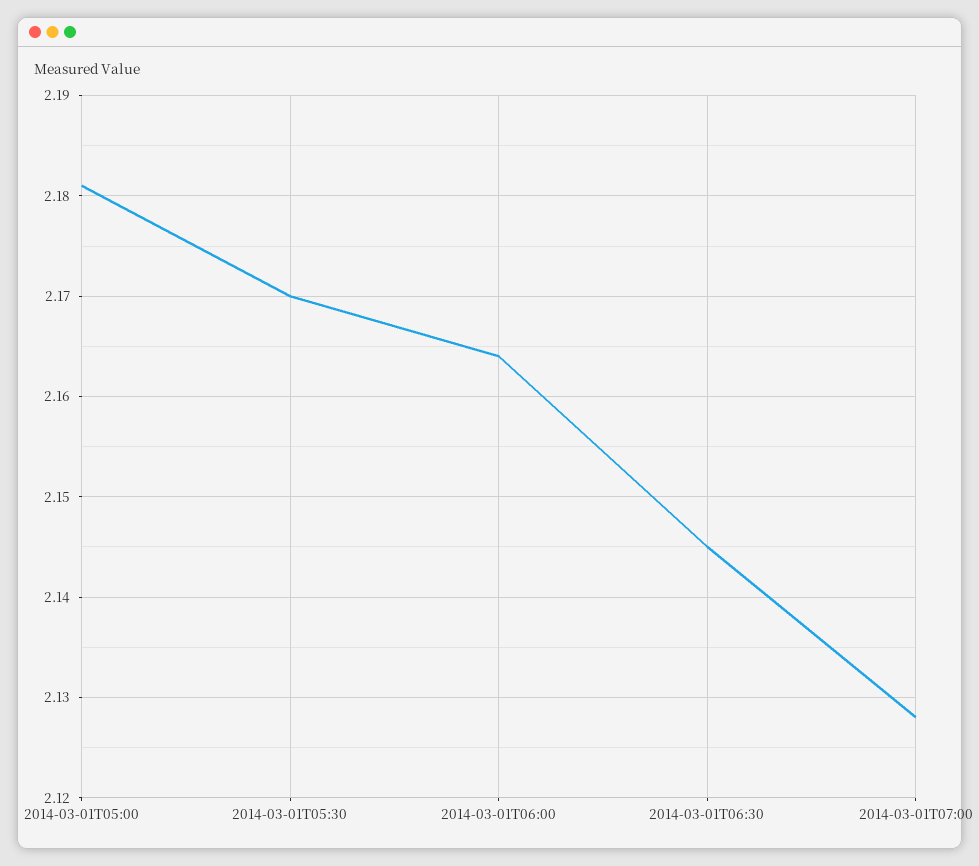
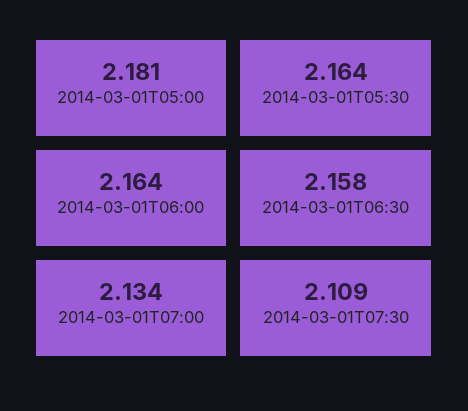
2014-03-01T05:30: 2.17 -> 2.164
2014-03-01T06:30: 2.145 -> 2.158
2014-03-01T07:00: 2.128 -> 2.134
2014-03-01T07:30: none -> 2.109

